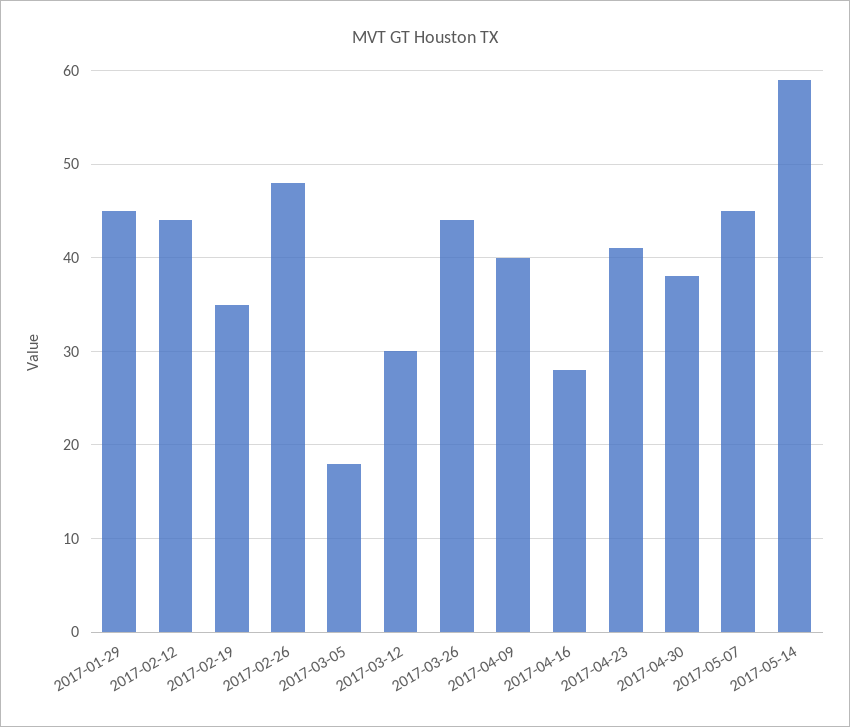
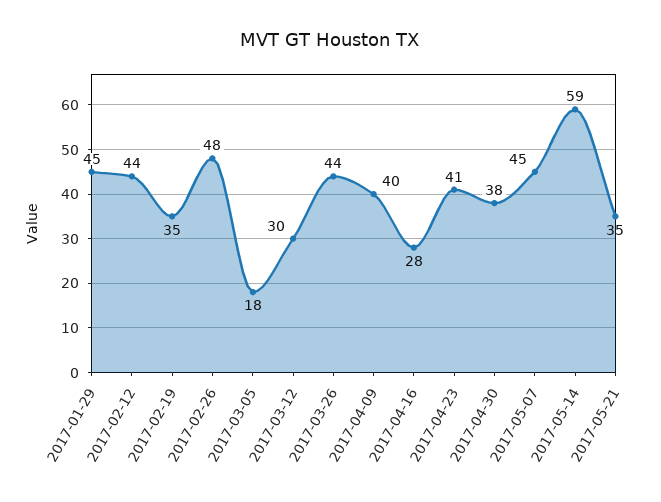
2017-05-21: none -> 35

